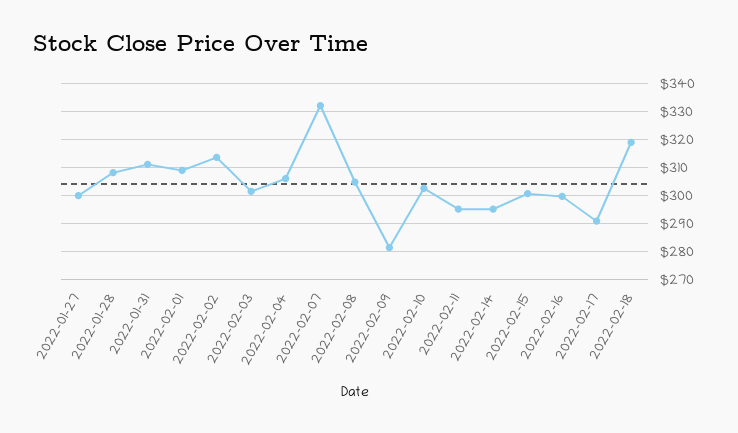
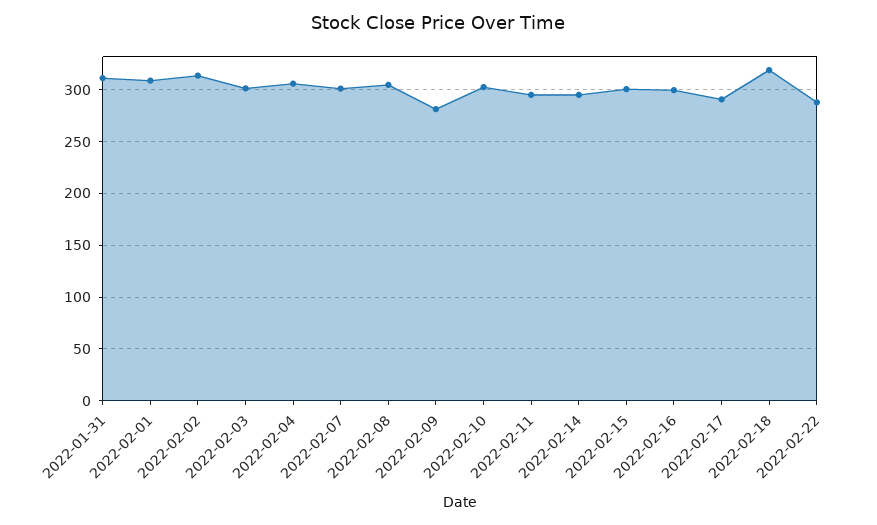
2022-01-27: 300 -> none
2022-01-28: 307.5 -> none
2022-02-07: 332.5 -> 300
2022-02-22: none -> 290

